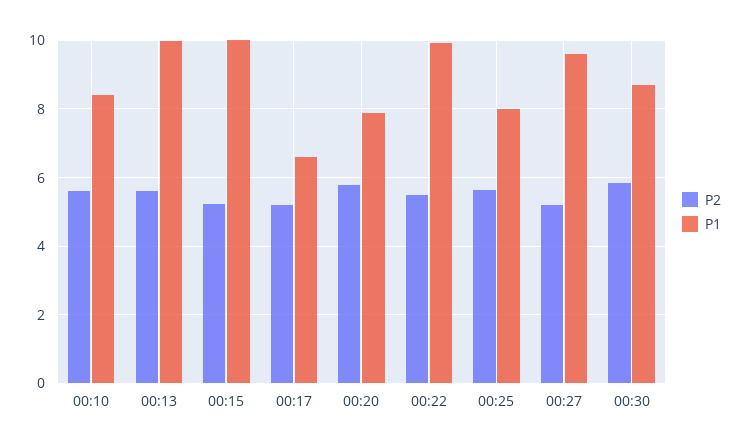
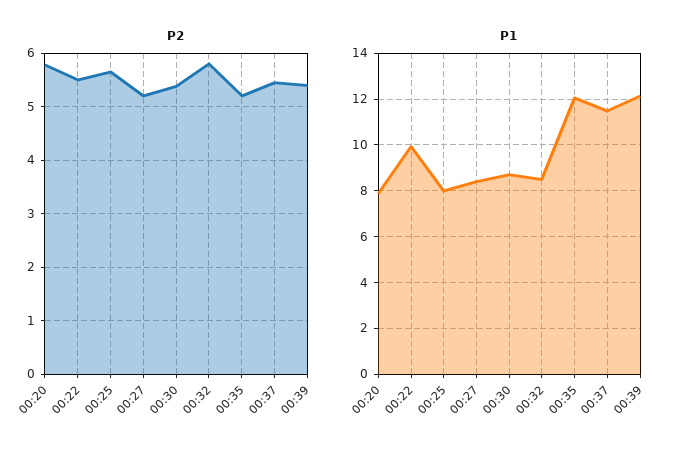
P2, 00:10: 5.6 -> none
P1, 00:10: 8.4 -> none
P2, 00:13: 5.6 -> none
P1, 00:13: 10 -> none
P2, 00:15: 5.2 -> none
P1, 00:15: 10 -> none
P2, 00:17: 5.2 -> none
P1, 00:17: 6.6 -> none
P1, 00:27: 9.6 -> 8.5
P2, 00:30: 5.8 -> 5.4
P2, 00:32: none -> 5.8
P2, 00:35: none -> 5.2
P2, 00:37: none -> 5.4
P2, 00:39: none -> 5.4
P1, 00:32: none -> 8.5
P1, 00:35: none -> 12
P1, 00:37: none -> 11.5
P1, 00:39: none -> 12

